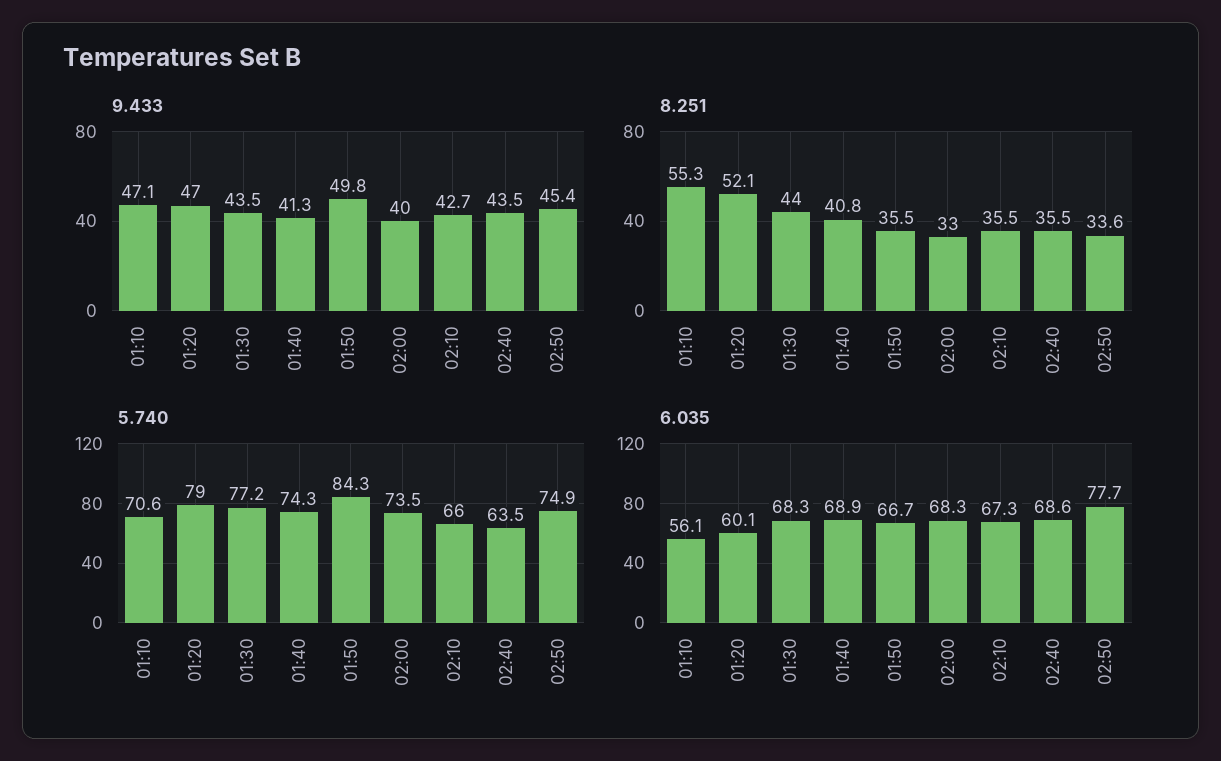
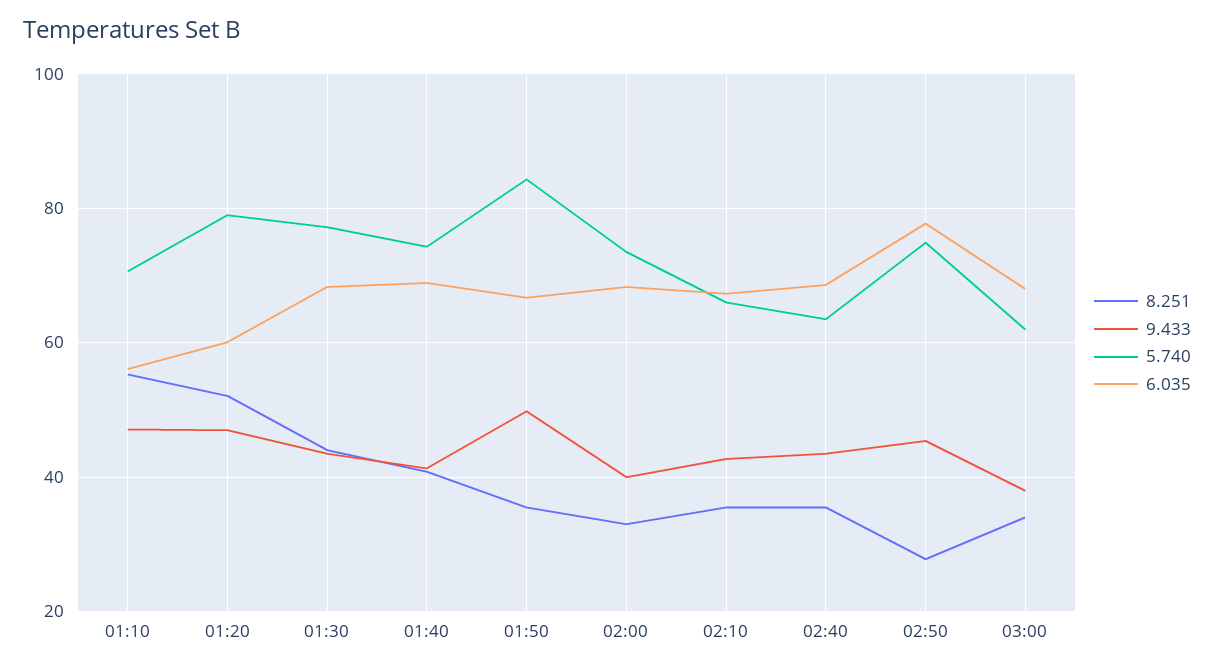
8.251, 02:50: 33.6 -> 28
8.251, 03:00: none -> 34
9.433, 03:00: none -> 38
5.740, 03:00: none -> 62
6.035, 03:00: none -> 68

